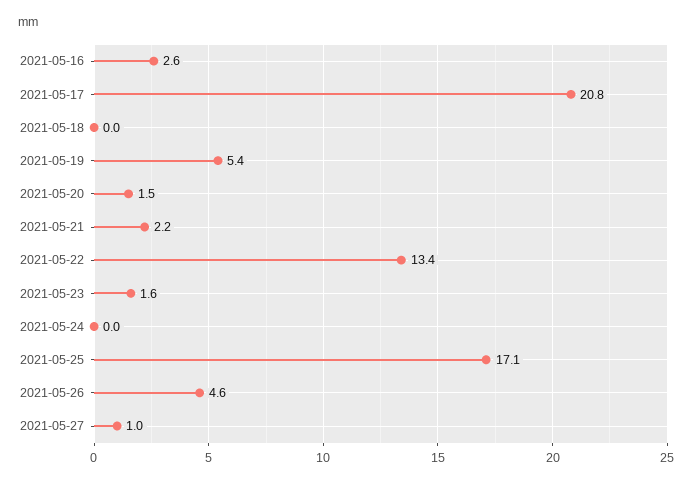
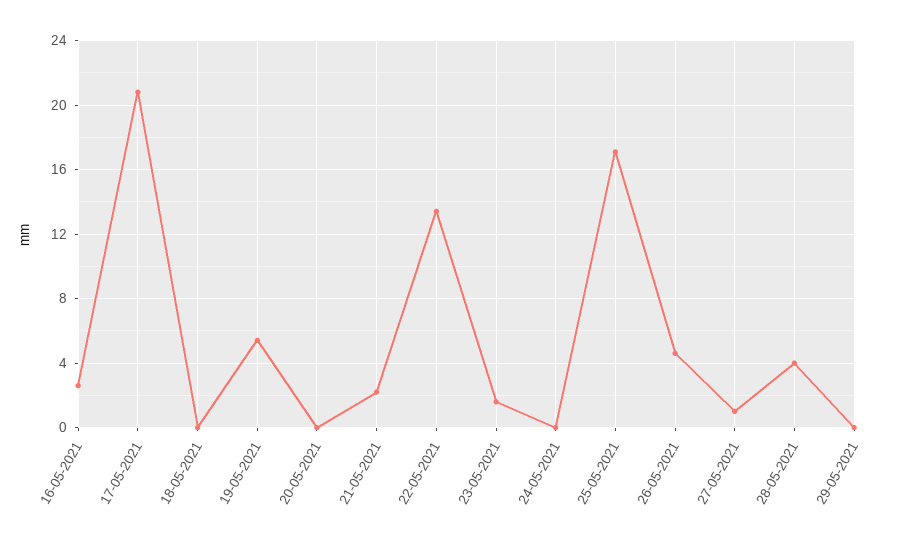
2021-05-20: 1.5 -> 0
28-05-2021: none -> 4
29-05-2021: none -> 0

